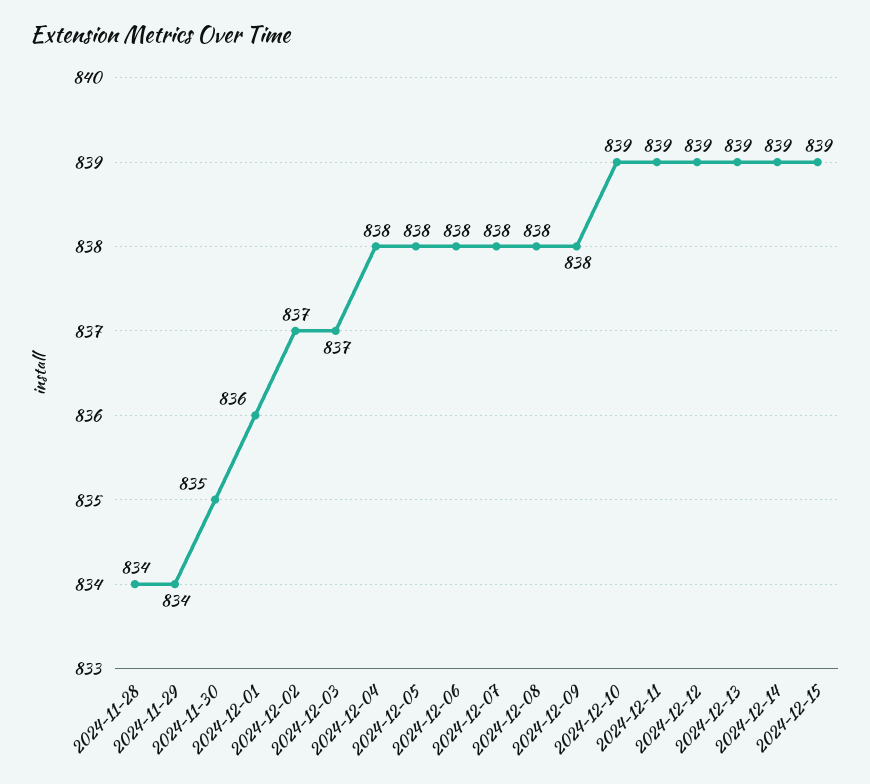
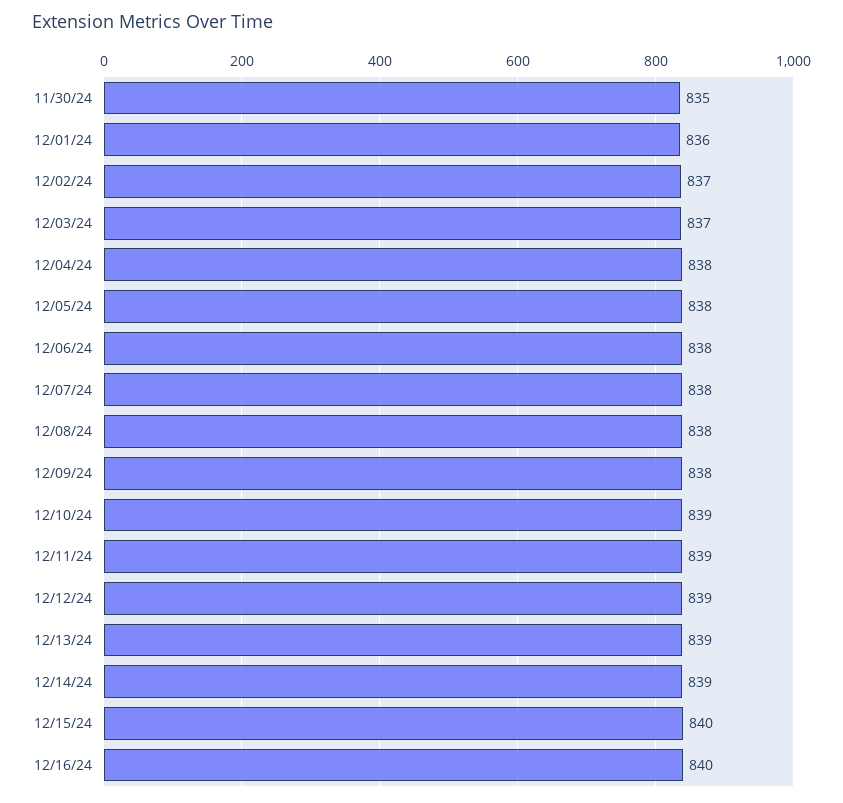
2024-11-28: 834 -> none
2024-11-29: 834 -> none
2024-12-15: 839 -> 840
12/16/24: none -> 840

